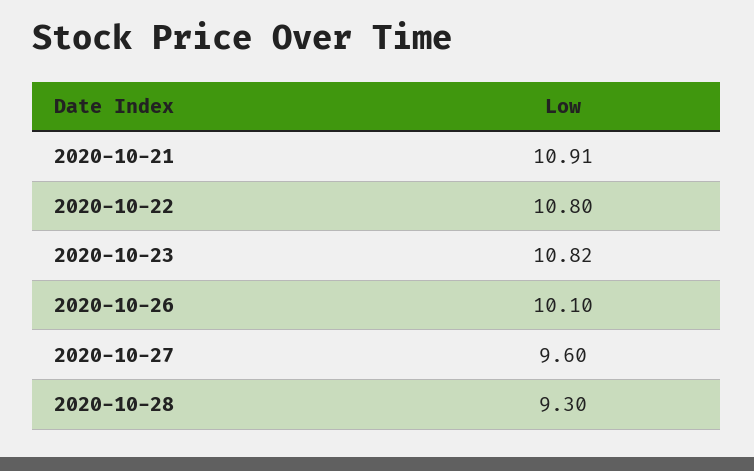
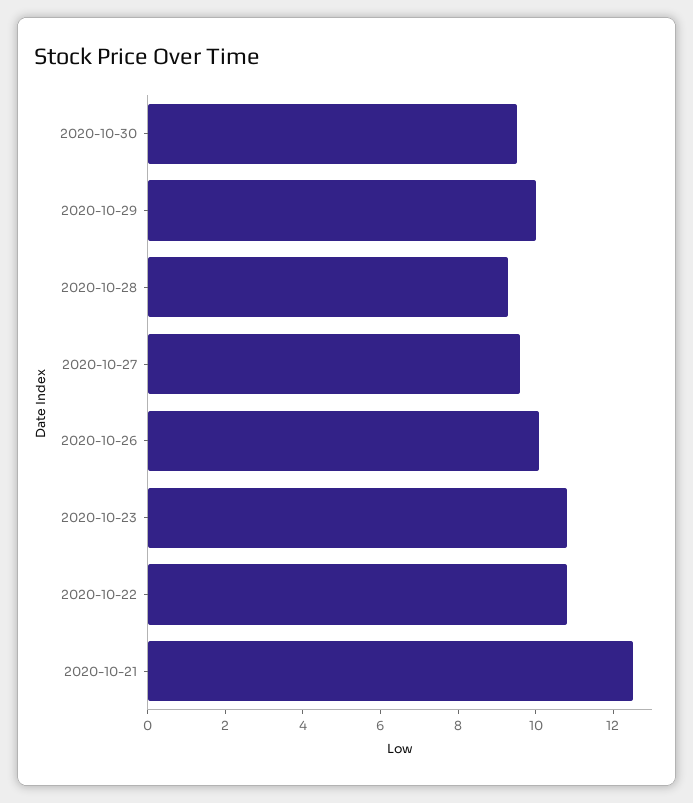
2020-10-21: 10.91 -> 12.5
2020-10-30: none -> 9.5
2020-10-29: none -> 10

